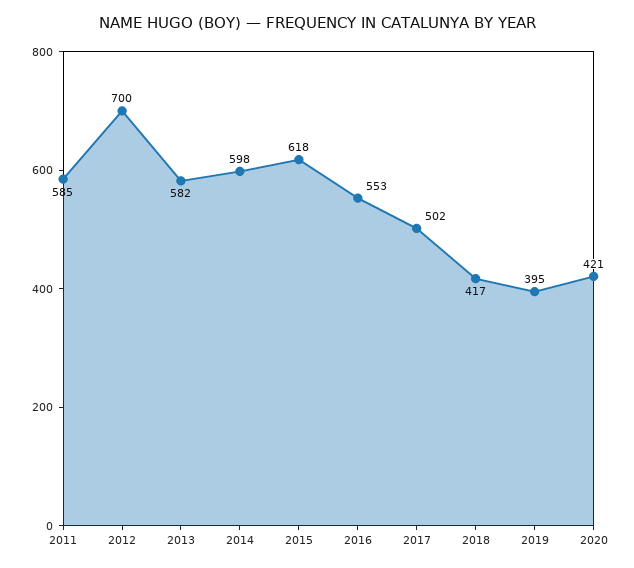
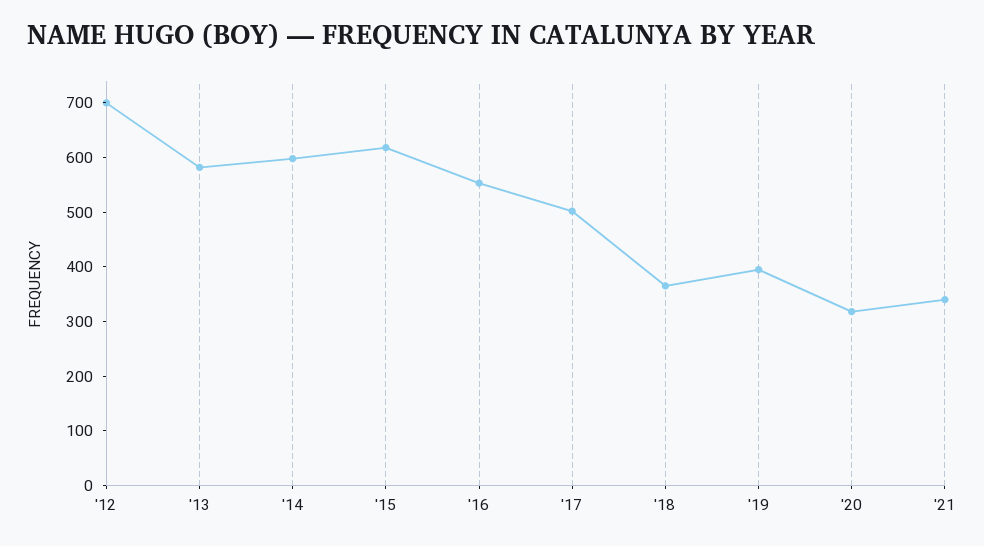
2011: 585 -> none
2018: 417 -> 360
2020: 421 -> 320
'21: none -> 340

